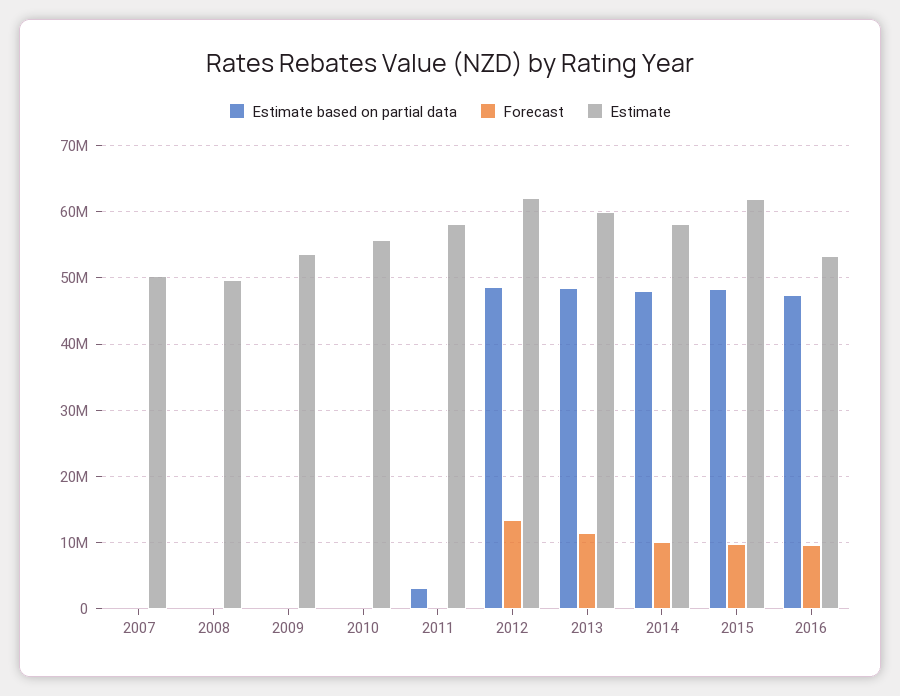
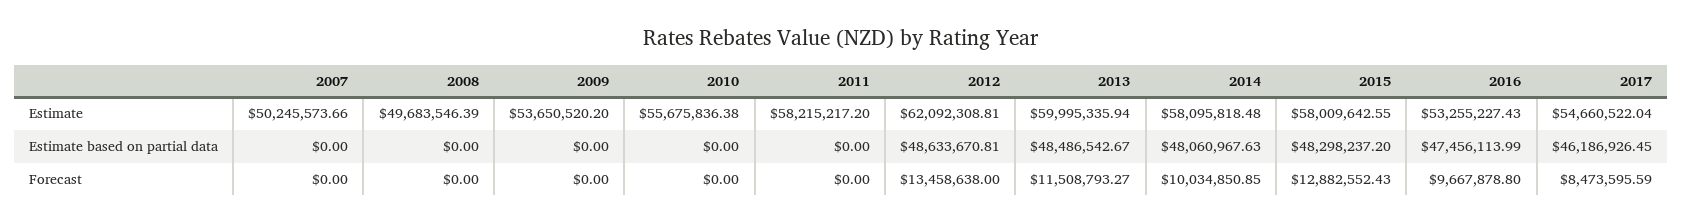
Estimate based on partial data, 2011: 3000000 -> 0
Forecast, 2015: 10000000 -> 12882552.43
Estimate, 2015: 62000000 -> 58009642.55
Estimate, 2017: none -> 54660522.04
Estimate based on partial data, 2017: none -> 46186926.45
Forecast, 2017: none -> 8473595.59

